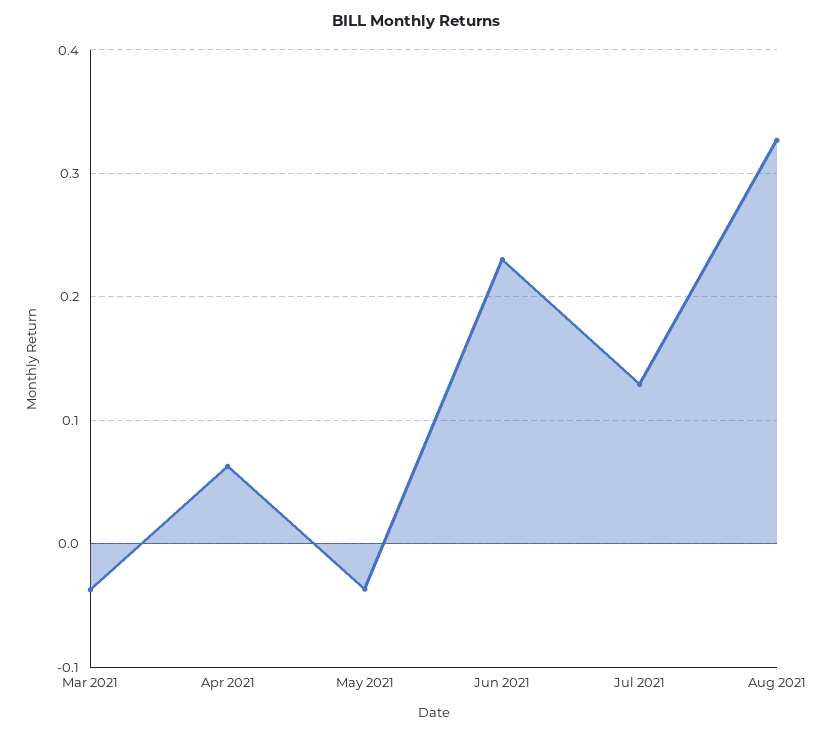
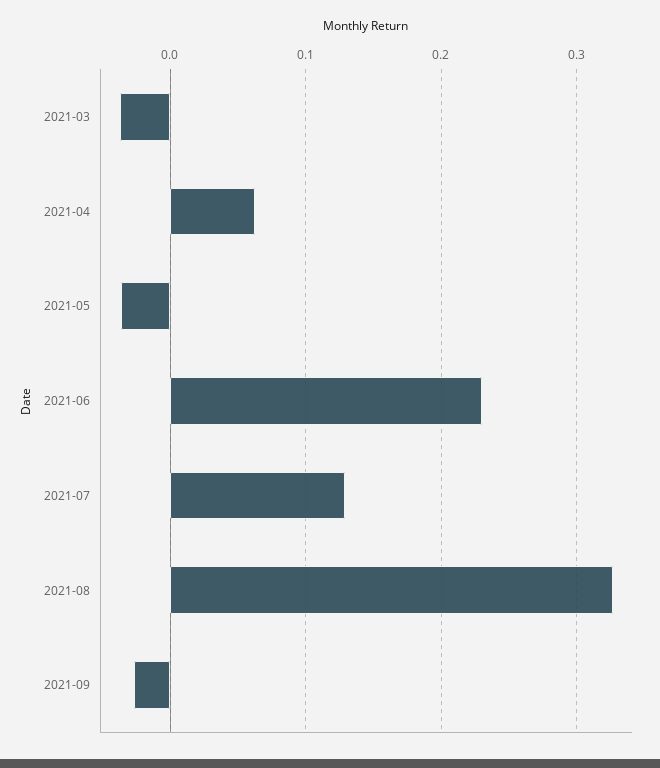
2021-09: none -> -0.03

